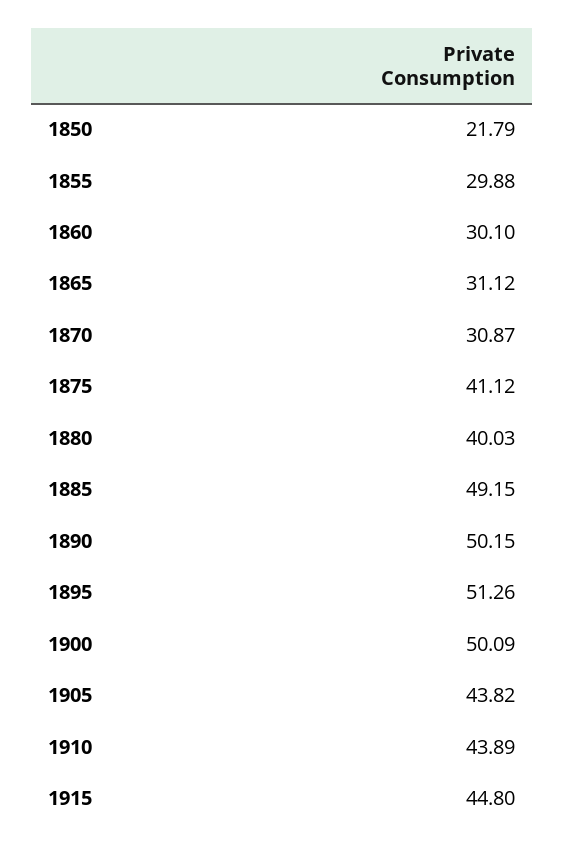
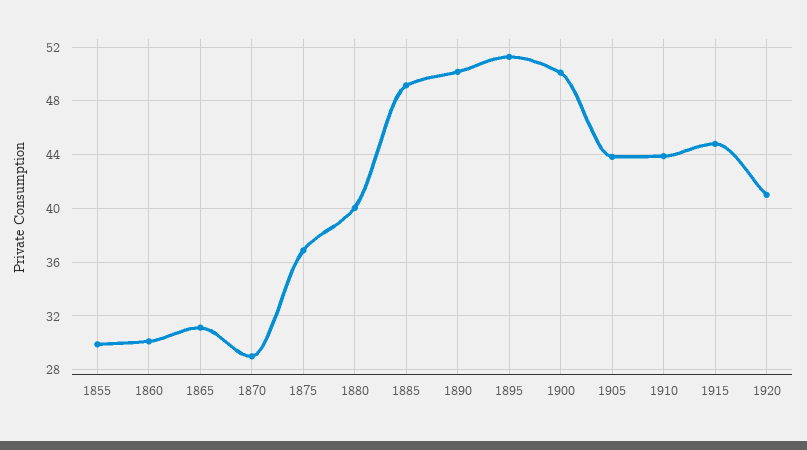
1850: 21.79 -> none
1870: 30.87 -> 29
1875: 41.12 -> 37
1920: none -> 41

